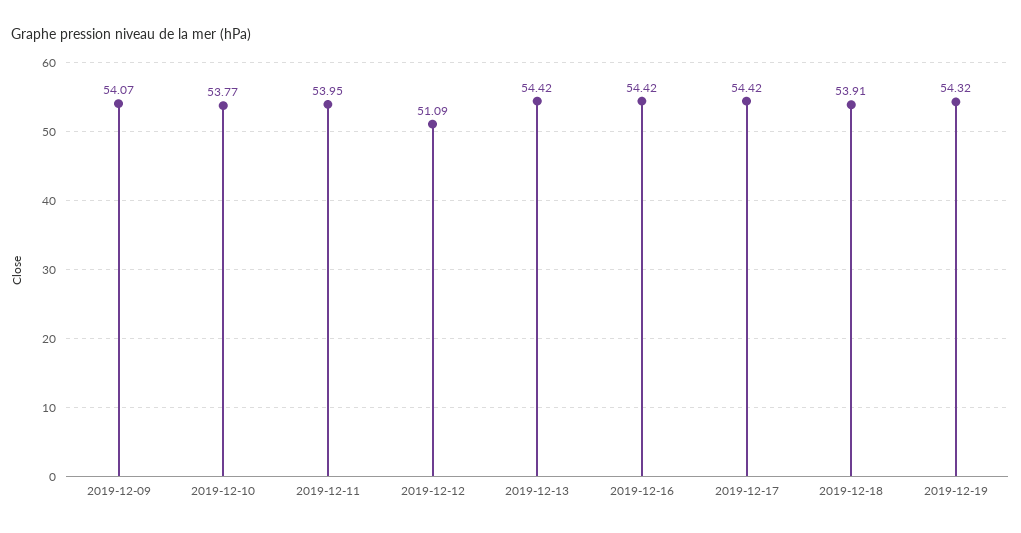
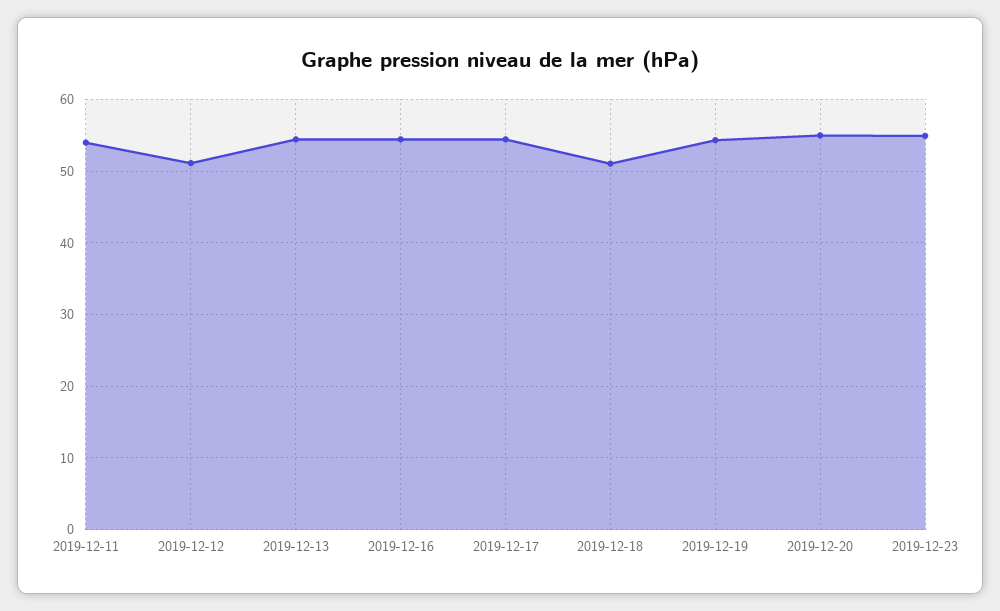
2019-12-09: 54.07 -> none
2019-12-10: 53.77 -> none
2019-12-18: 53.91 -> 51
2019-12-20: none -> 55
2019-12-23: none -> 55

